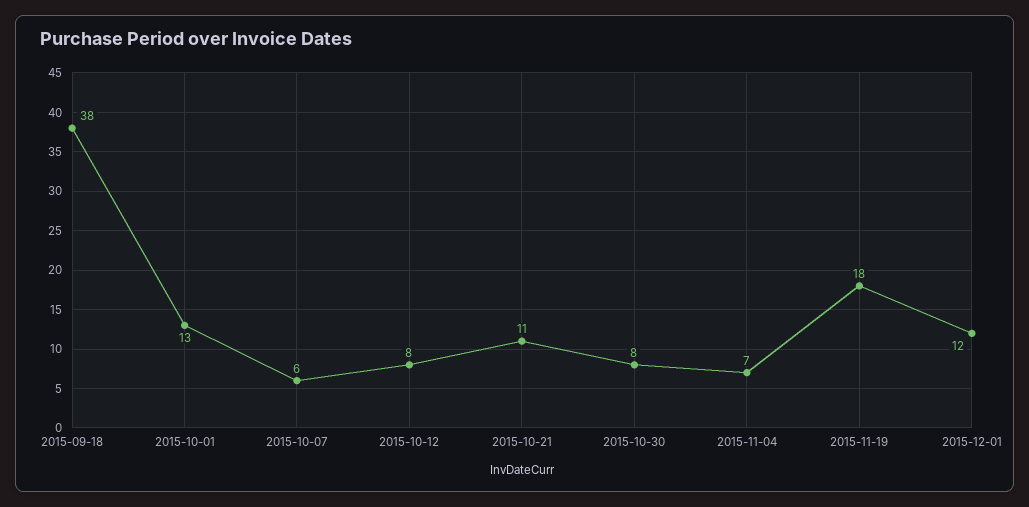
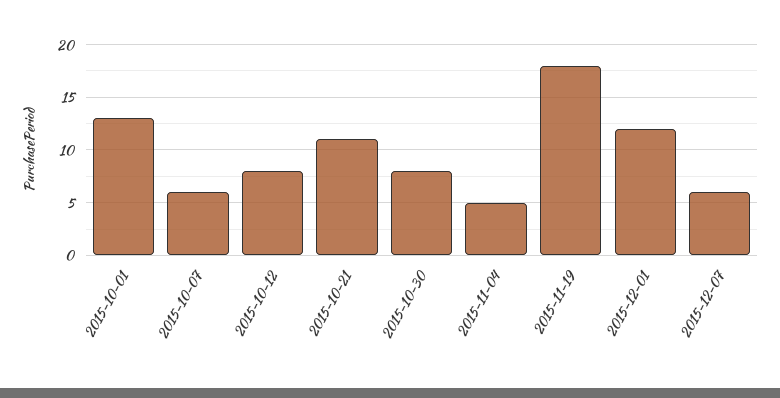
2015-09-18: 38 -> none
2015-11-04: 7 -> 5
2015-12-07: none -> 6

